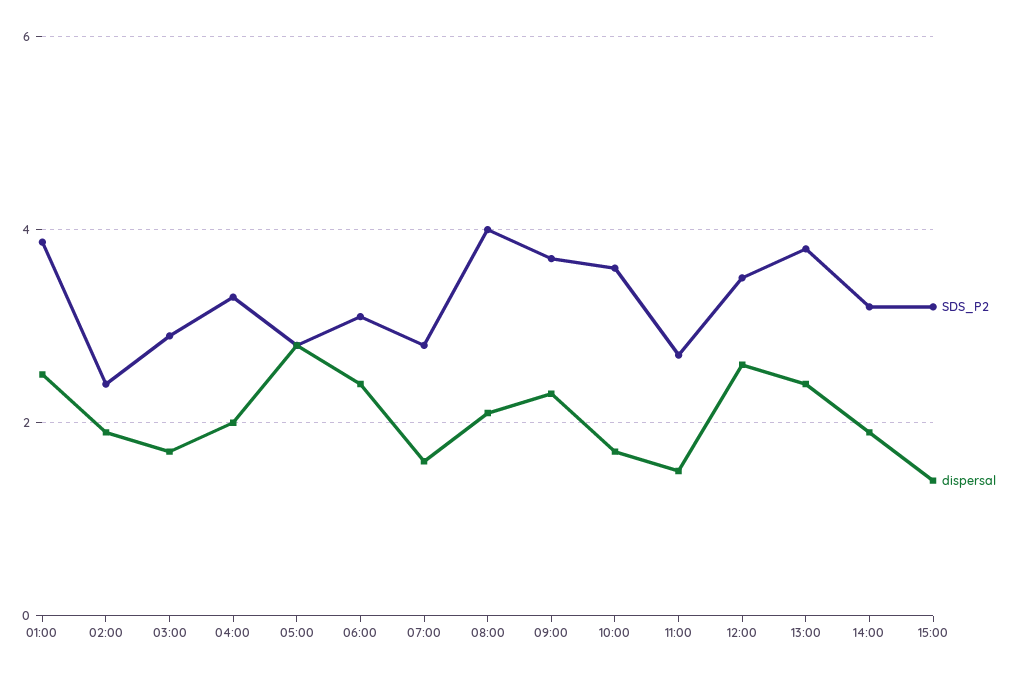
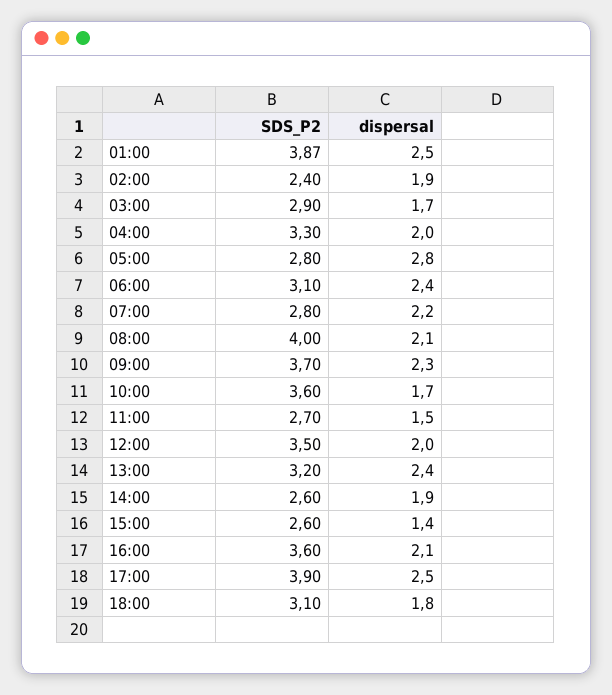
dispersal, 07:00: 1.6 -> 2.2
dispersal, 12:00: 2.6 -> 2
SDS_P2, 13:00: 3.8 -> 3.2
SDS_P2, 14:00: 3.2 -> 2.6
SDS_P2, 15:00: 3.2 -> 2.6
SDS_P2, 16:00: none -> 3.6
dispersal, 16:00: none -> 2.1
SDS_P2, 17:00: none -> 3.9
dispersal, 17:00: none -> 2.5
SDS_P2, 18:00: none -> 3.1
dispersal, 18:00: none -> 1.8

